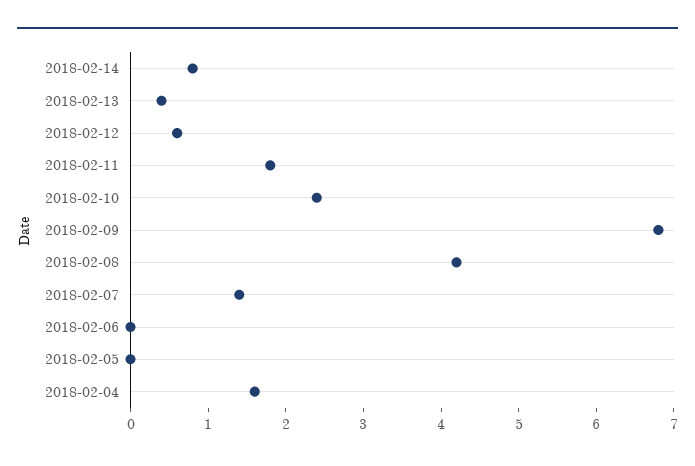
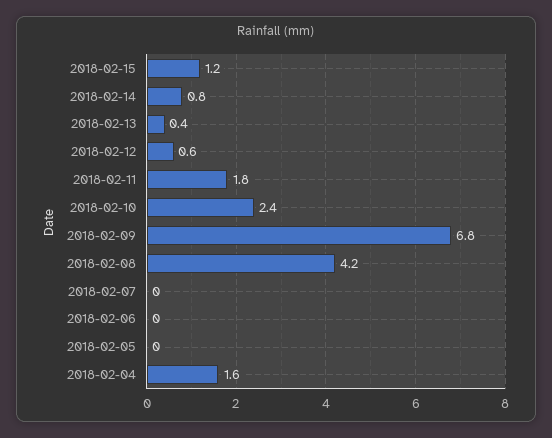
2018-02-07: 1.5 -> 0
2018-02-15: none -> 1.2

